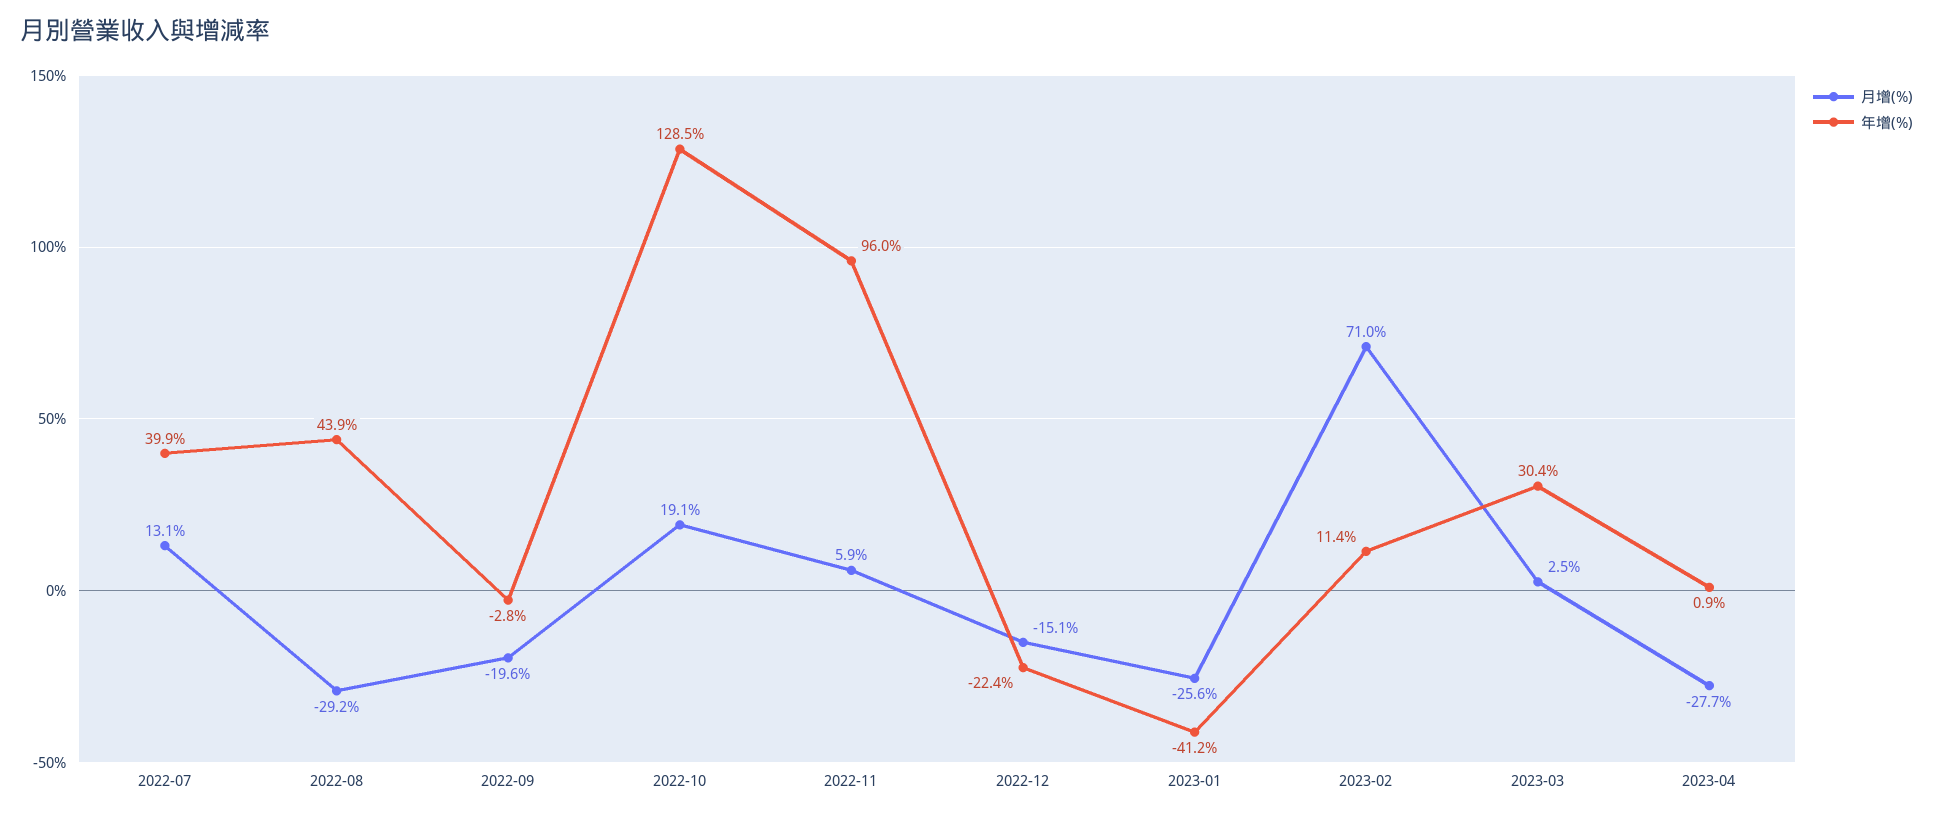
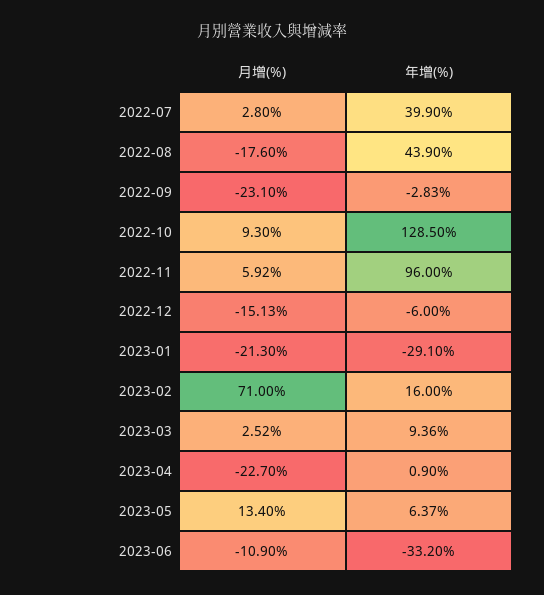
月增(%), 2022-07: 13.1 -> 2.8
月增(%), 2022-08: -29.2 -> -17.6
月增(%), 2022-09: -19.6 -> -23.1
月增(%), 2022-10: 19.1 -> 9.3
年增(%), 2022-12: -22.4 -> -6
月增(%), 2023-01: -25.6 -> -21.3
年增(%), 2023-01: -41.2 -> -29.1
年增(%), 2023-02: 11.4 -> 16
年增(%), 2023-03: 30.4 -> 9.36
月增(%), 2023-04: -27.7 -> -22.7
月增(%), 2023-05: none -> 13.4
年增(%), 2023-05: none -> 6.37
月增(%), 2023-06: none -> -10.9
年增(%), 2023-06: none -> -33.2

